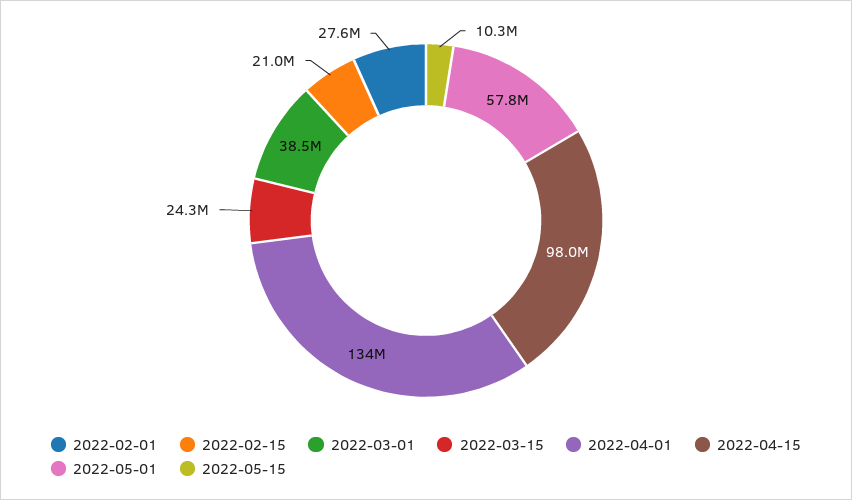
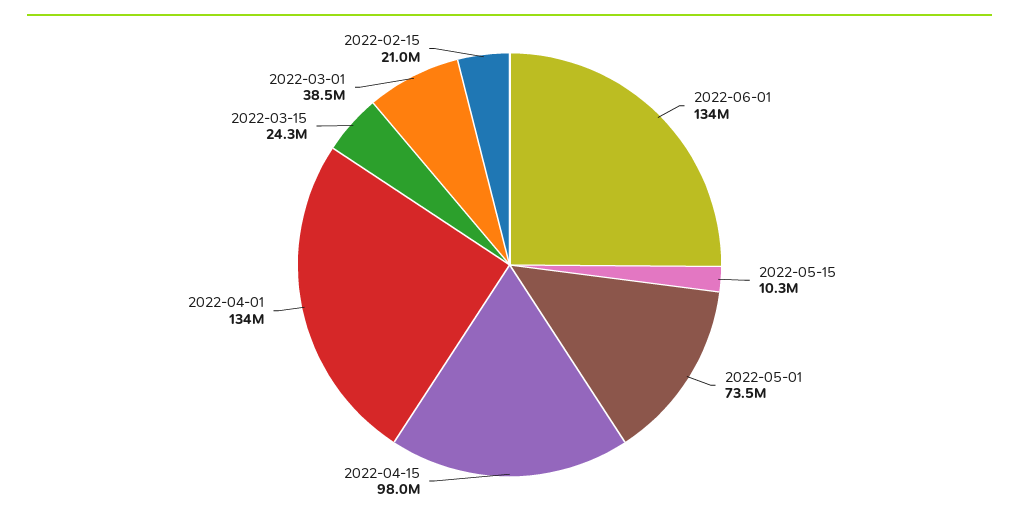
2022-02-01: 27600000 -> none
2022-05-01: 57800000 -> 73500000
2022-06-01: none -> 134000000

